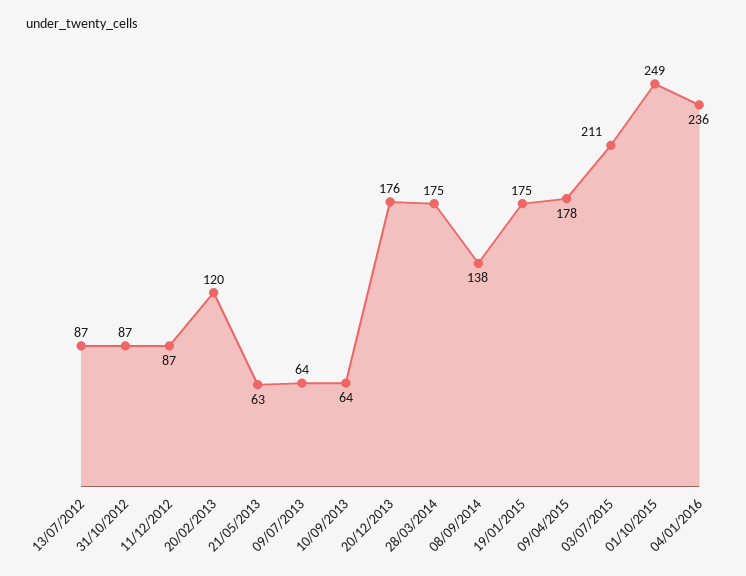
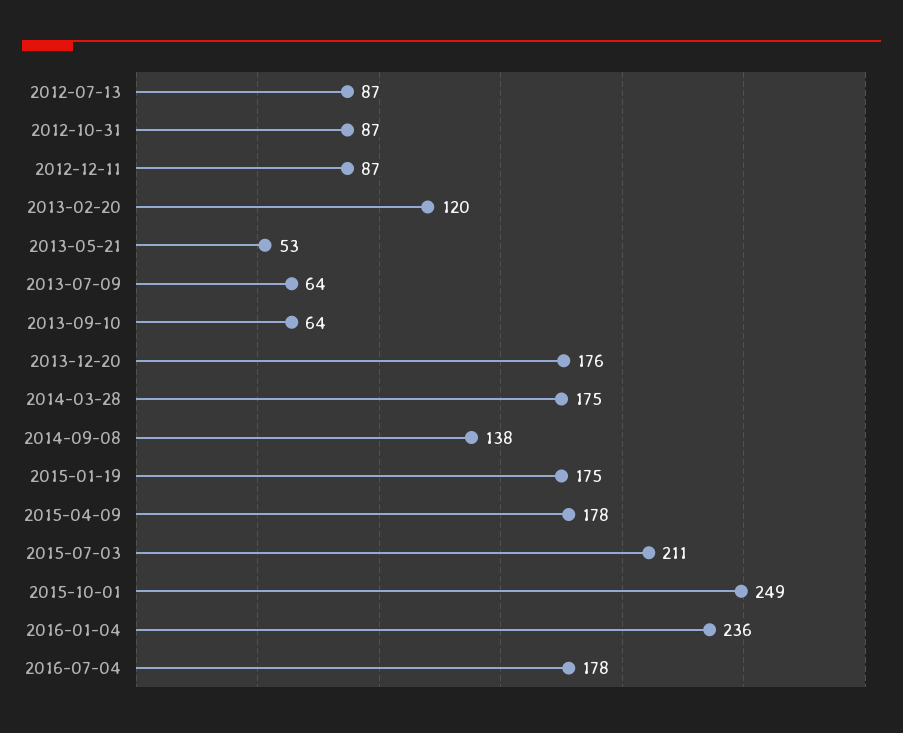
21/05/2013: 63 -> 53
2016-07-04: none -> 178

